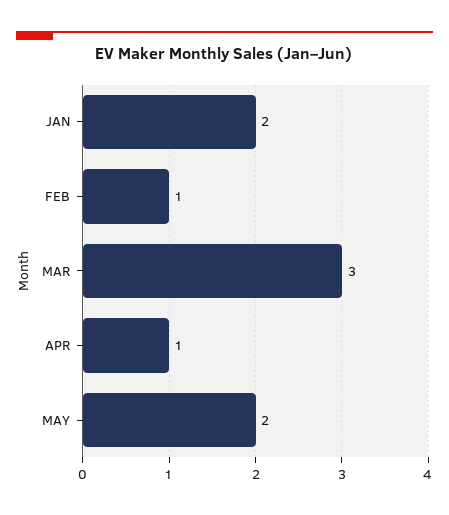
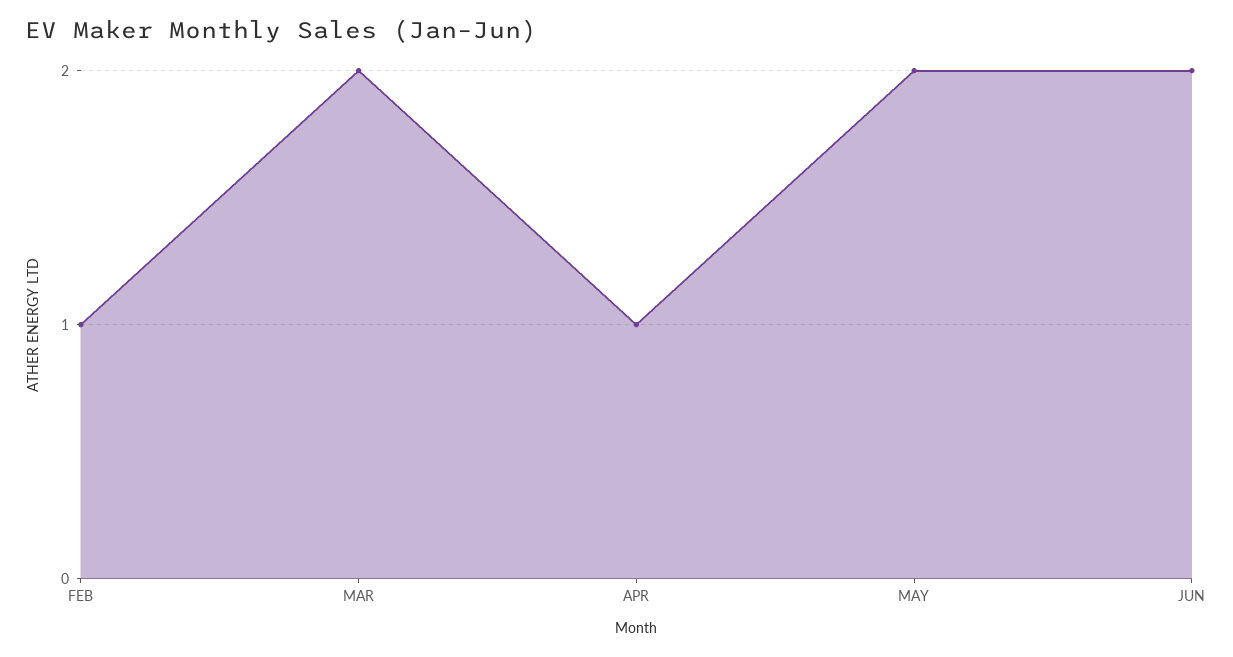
JAN: 2 -> none
MAR: 3 -> 2
JUN: none -> 2

